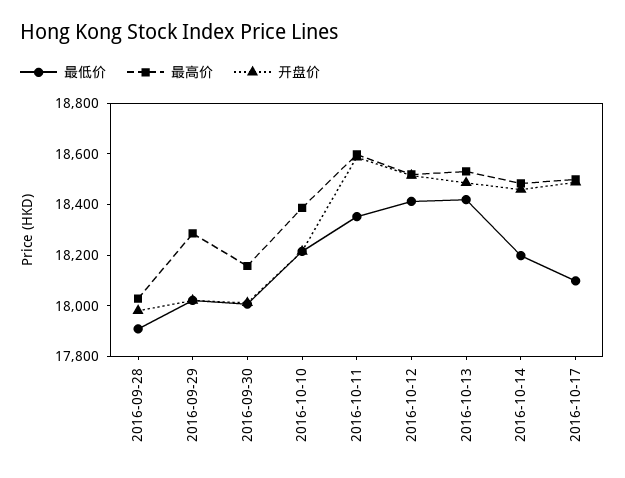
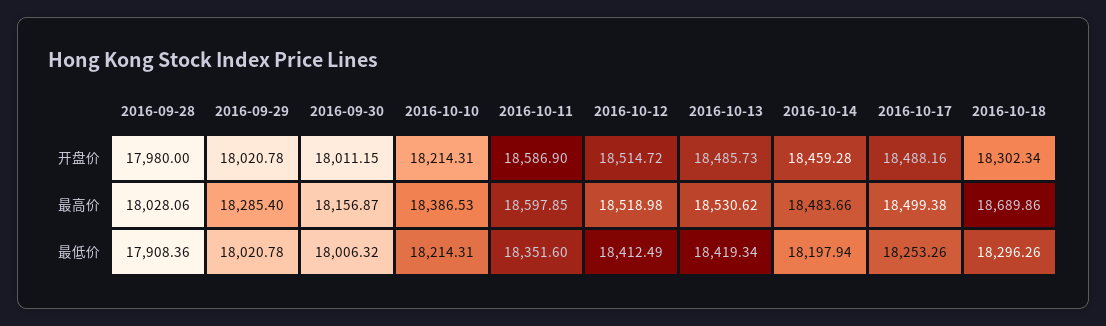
最低价, 2016-10-17: 18100 -> 18253.26
开盘价, 2016-10-18: none -> 18302.34
最高价, 2016-10-18: none -> 18689.86
最低价, 2016-10-18: none -> 18296.26

